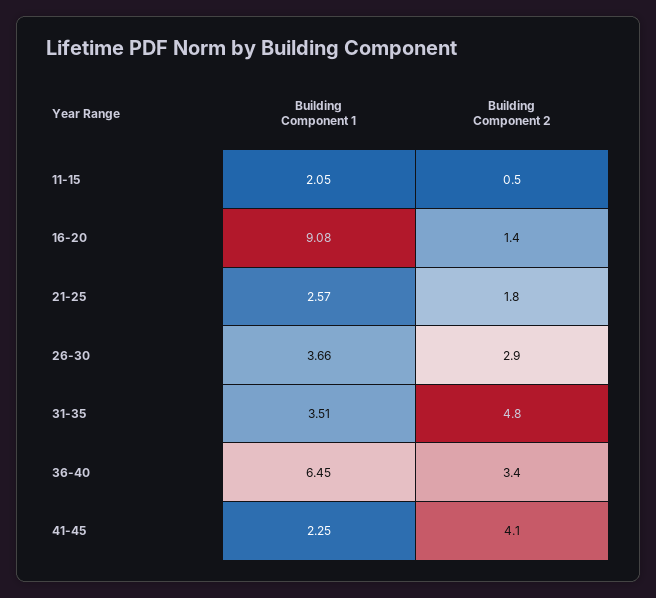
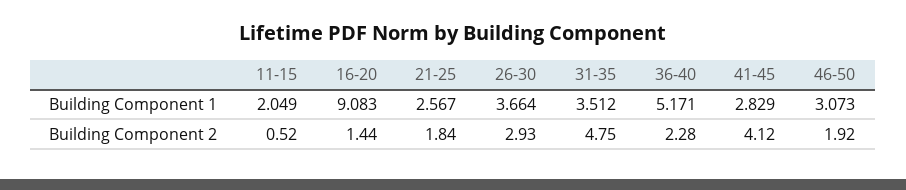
Building Component 1, 36-40: 6.45 -> 5.171
Building Component 2, 36-40: 3.4 -> 2.28
Building Component 1, 41-45: 2.25 -> 2.829
Building Component 1, 46-50: none -> 3.073
Building Component 2, 46-50: none -> 1.92

